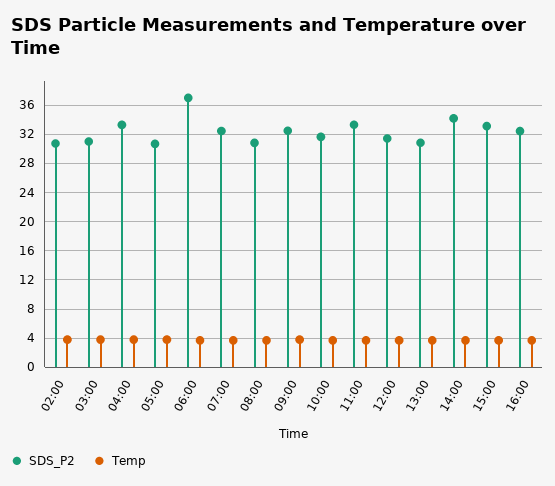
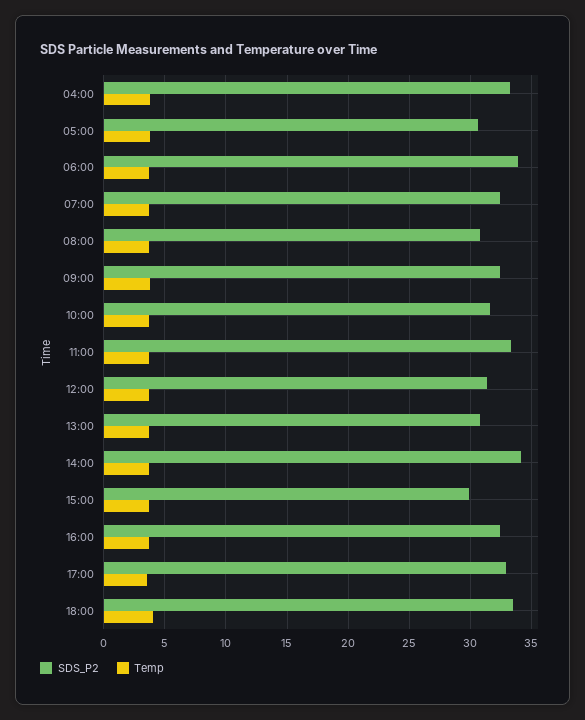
SDS_P2, 02:00: 31 -> none
Temp, 02:00: 4 -> none
SDS_P2, 03:00: 31 -> none
Temp, 03:00: 4 -> none
SDS_P2, 06:00: 37 -> 34
SDS_P2, 15:00: 33 -> 30
SDS_P2, 17:00: none -> 33
Temp, 17:00: none -> 3.5
SDS_P2, 18:00: none -> 33.5
Temp, 18:00: none -> 4

